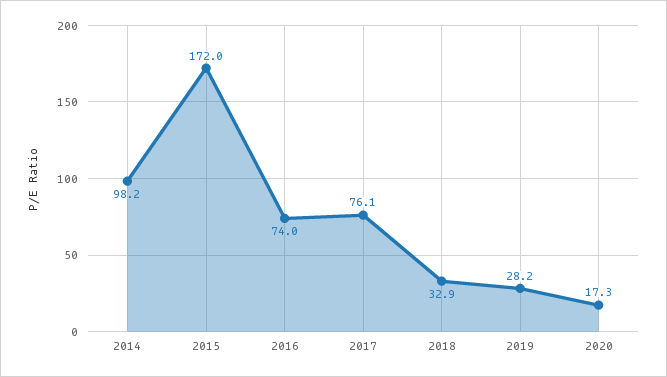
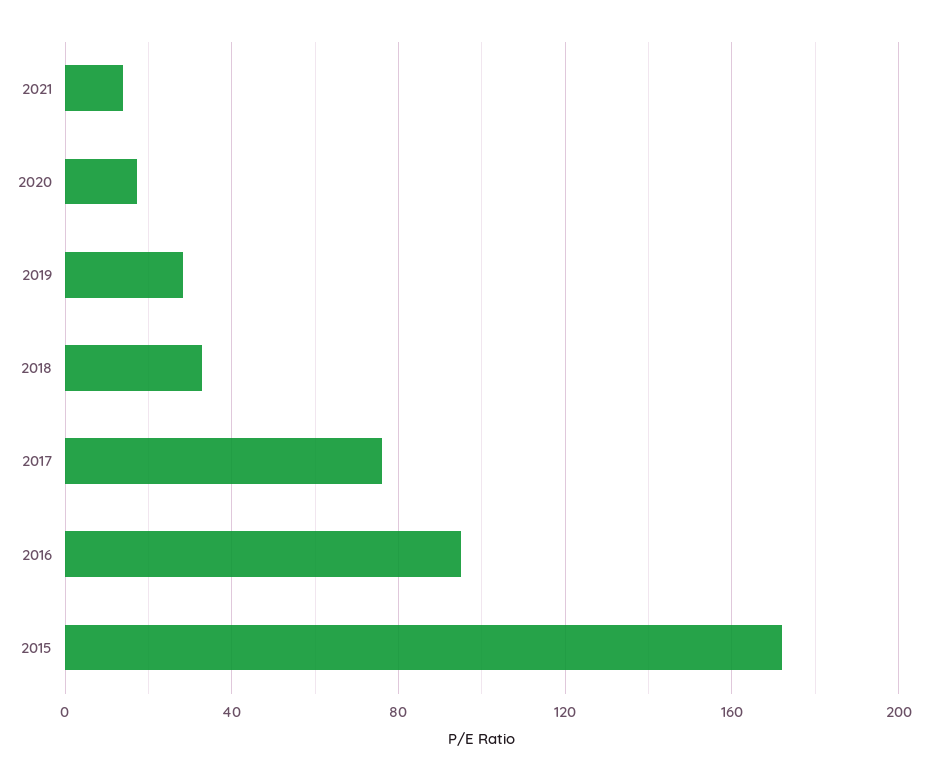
2014: 98.2 -> none
2016: 74 -> 95
2021: none -> 15

